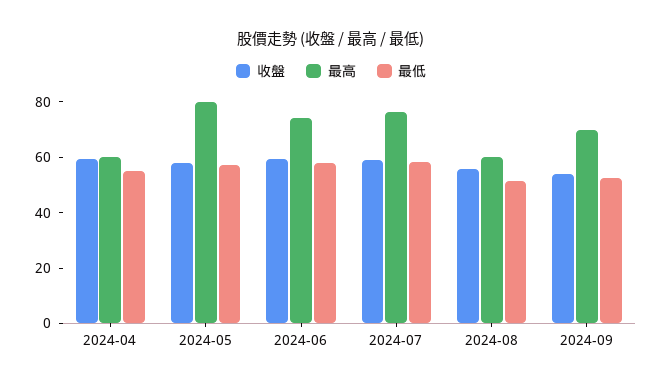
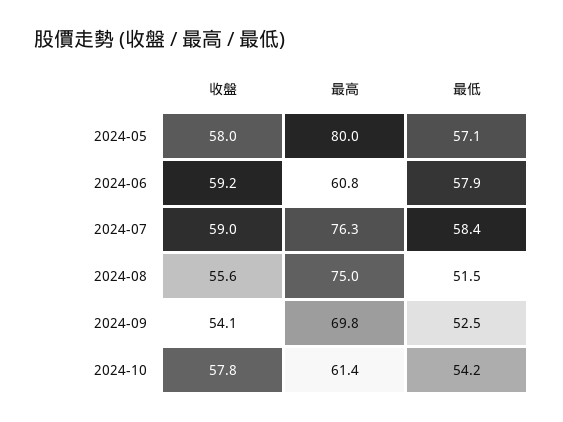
收盤, 2024-04: 60 -> none
最高, 2024-04: 60 -> none
最低, 2024-04: 55 -> none
最高, 2024-06: 75 -> 60.8
最高, 2024-08: 60 -> 75
收盤, 2024-10: none -> 57.8
最高, 2024-10: none -> 61.4
最低, 2024-10: none -> 54.2

